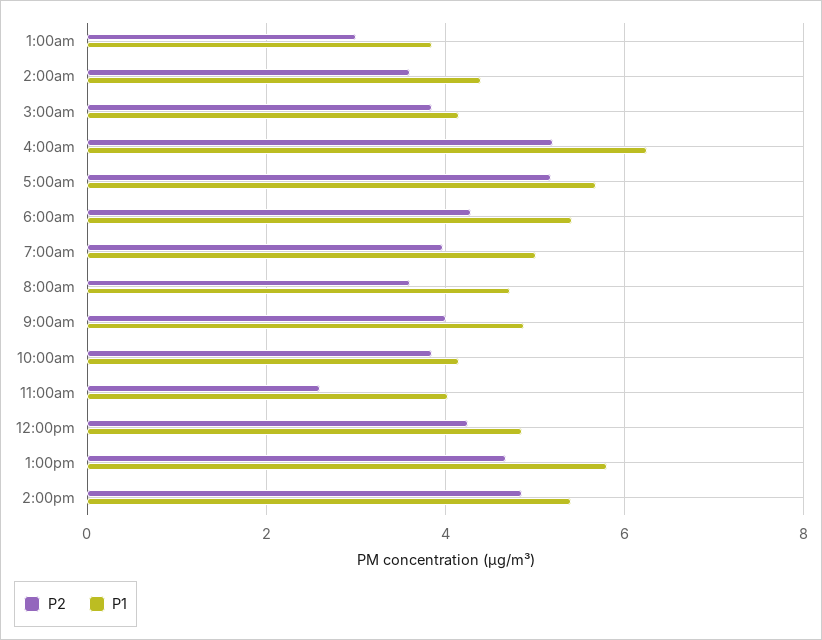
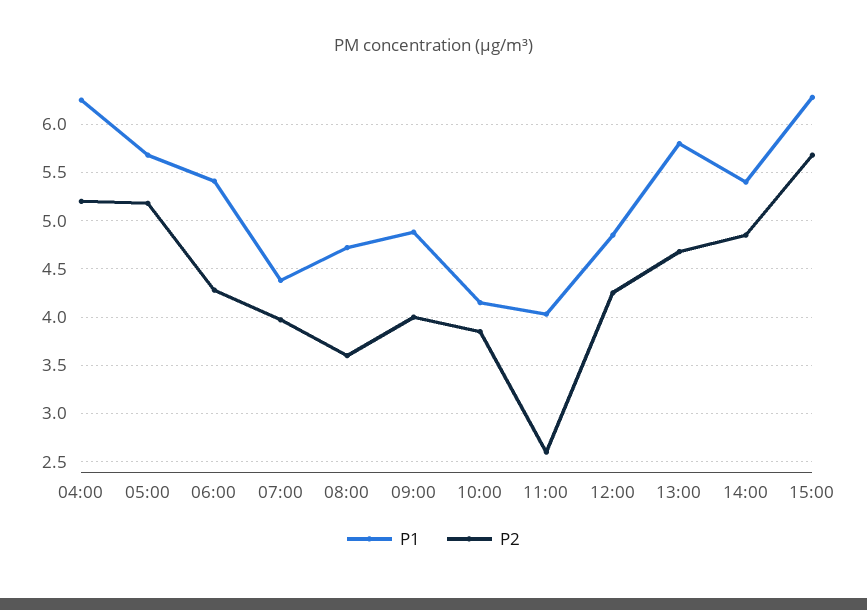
P2, 1:00am: 3 -> none
P1, 1:00am: 3.8 -> none
P2, 2:00am: 3.6 -> none
P1, 2:00am: 4.4 -> none
P2, 3:00am: 3.8 -> none
P1, 3:00am: 4.2 -> none
P1, 7:00am: 5 -> 4.4
P1, 15:00: none -> 6.3
P2, 15:00: none -> 5.7

